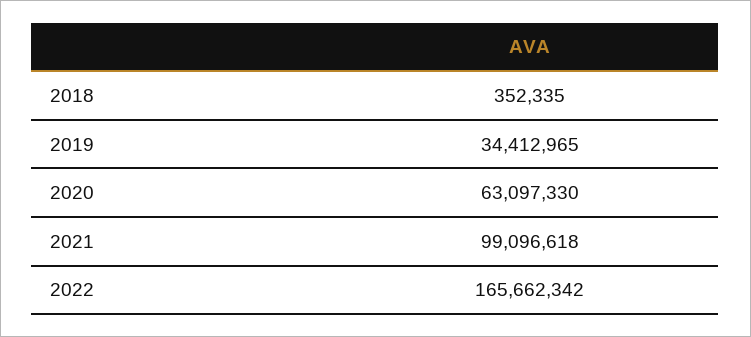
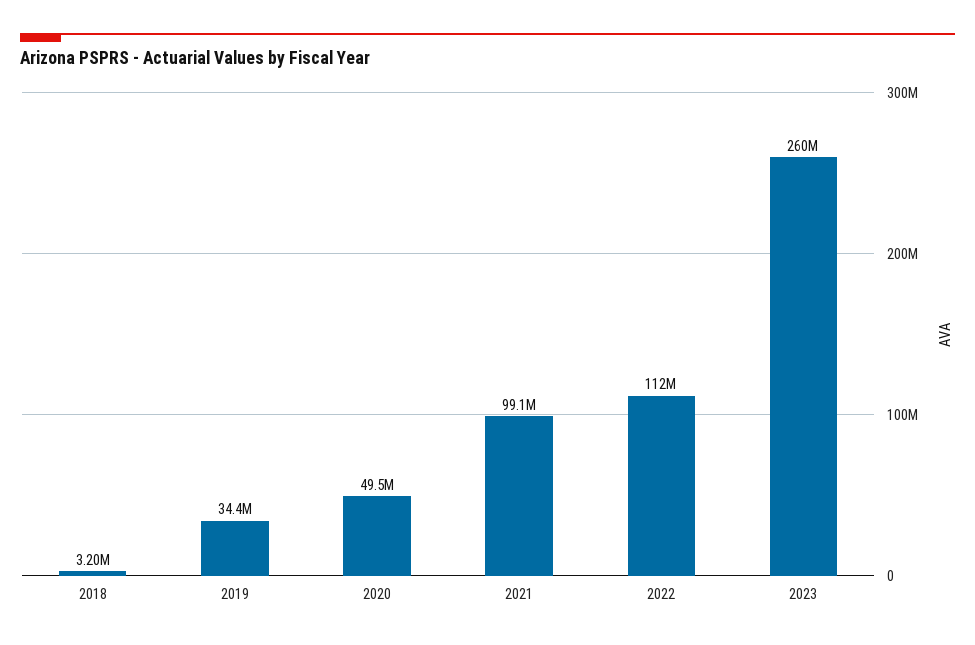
2018: 352335 -> 3200000
2020: 63097330 -> 49500000
2022: 165662342 -> 112000000
2023: none -> 260000000

